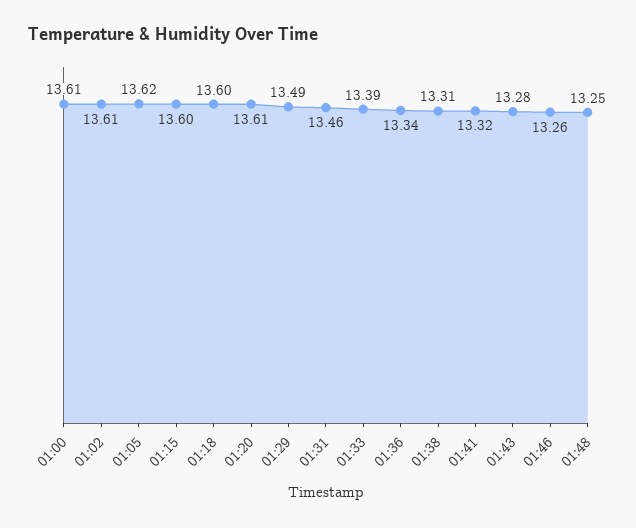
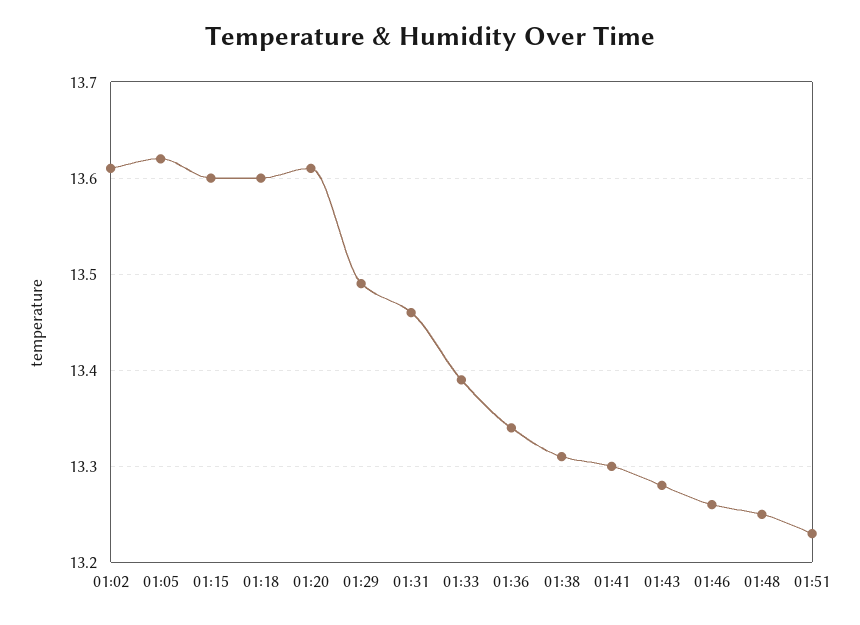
01:00: 13.61 -> none
01:41: 13.32 -> 13.3
01:51: none -> 13.23

